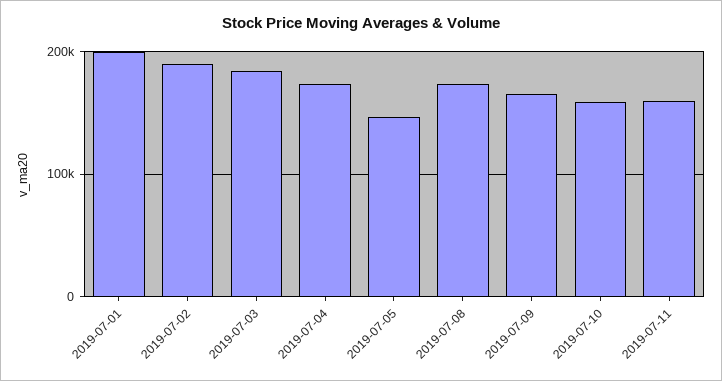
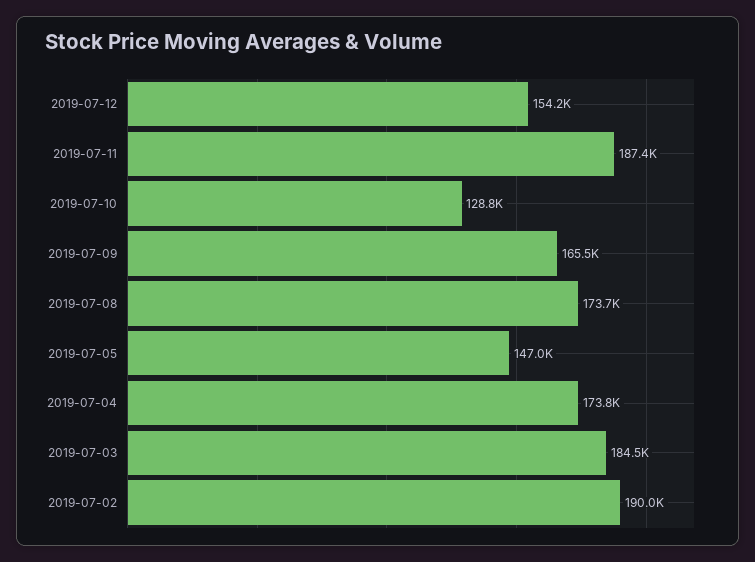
2019-07-01: 200000 -> none
2019-07-10: 160000 -> 128800
2019-07-11: 160000 -> 187400
2019-07-12: none -> 154200

